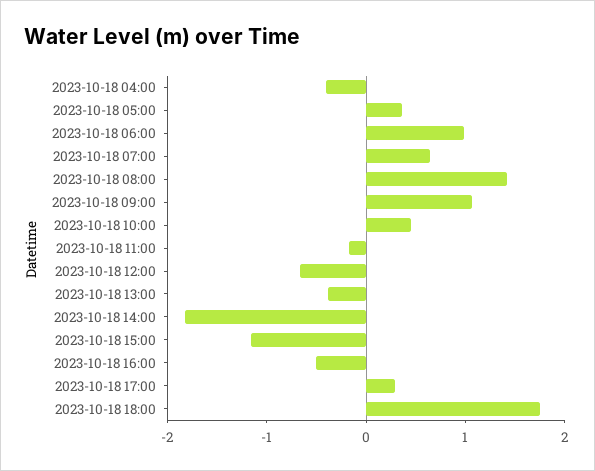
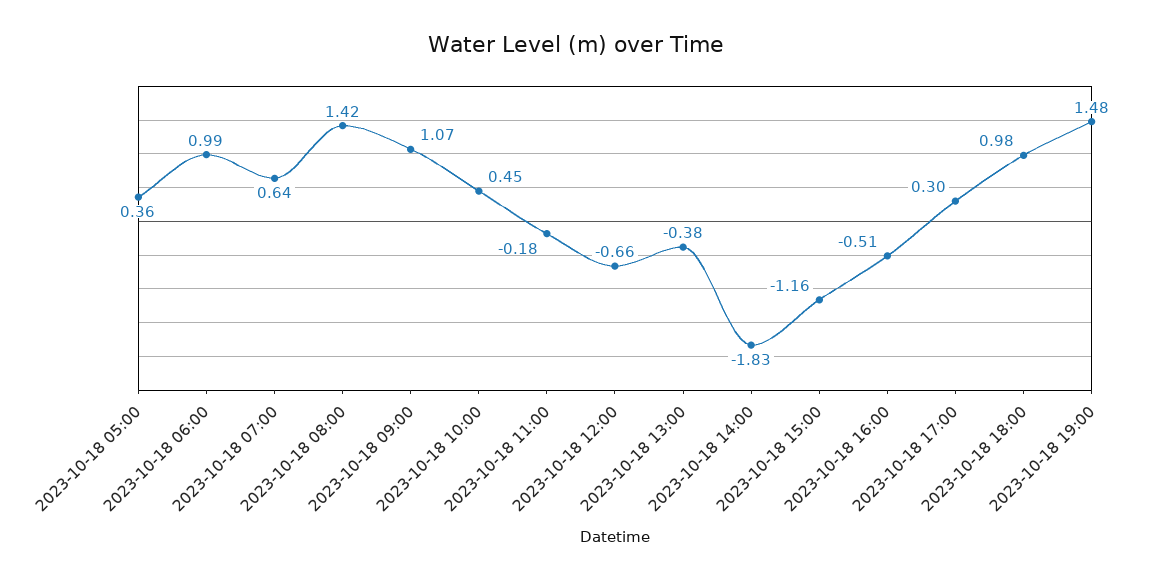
2023-10-18 04:00: -0.4 -> none
2023-10-18 18:00: 1.8 -> 0.98
2023-10-18 19:00: none -> 1.48

